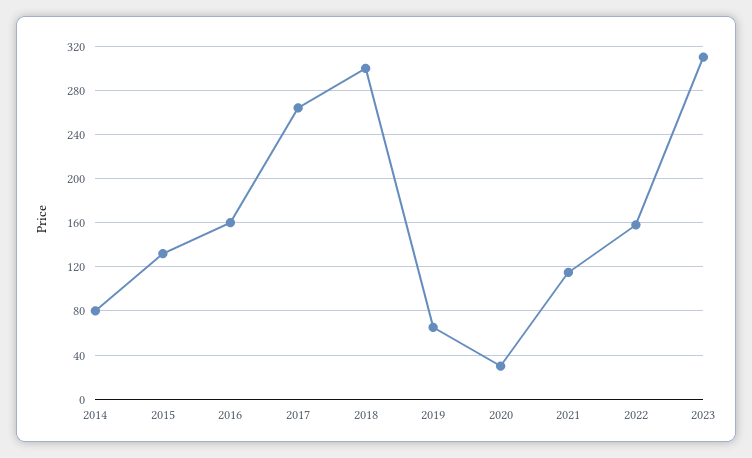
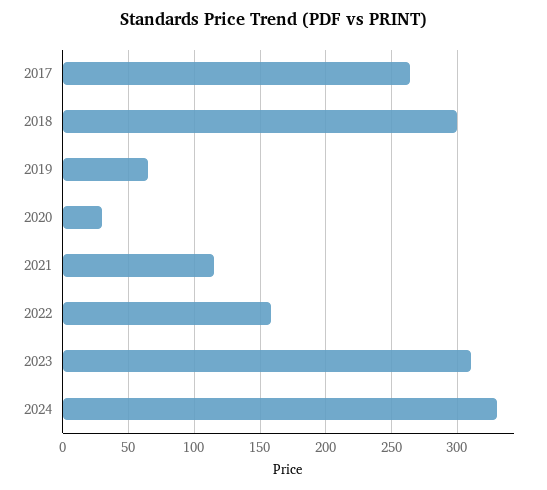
2014: 80 -> none
2015: 130 -> none
2016: 160 -> none
2024: none -> 330

